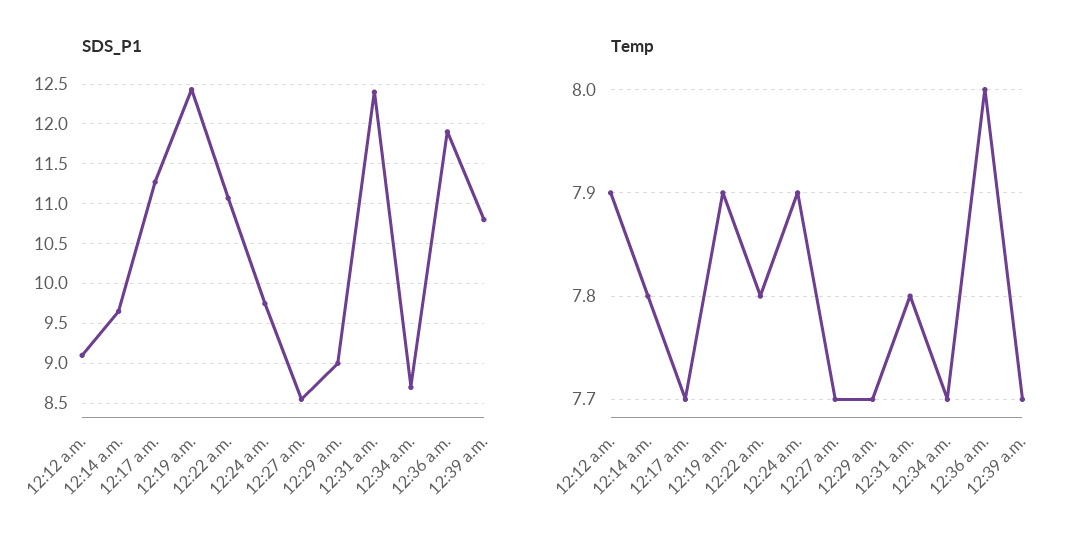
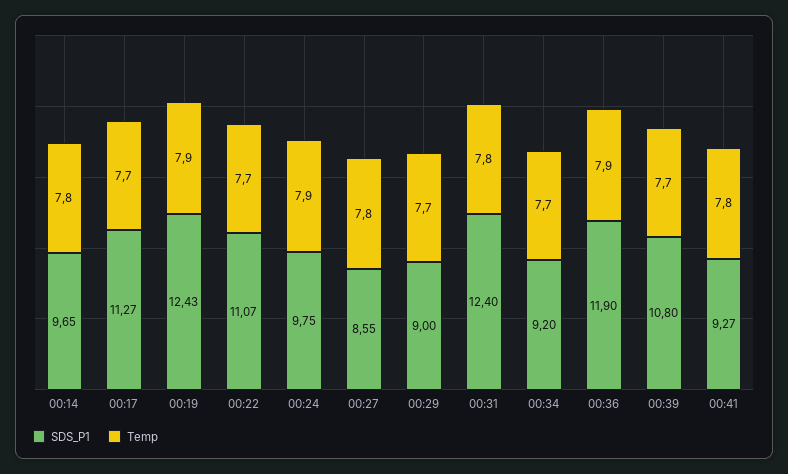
SDS_P1, 12:12 a.m.: 9.1 -> none
SDS_P1, 12:34 a.m.: 8.7 -> 9.2
Temp, 12:12 a.m.: 7.9 -> none
Temp, 12:22 a.m.: 7.8 -> 7.7
Temp, 12:27 a.m.: 7.7 -> 7.8
Temp, 12:36 a.m.: 8 -> 7.9
SDS_P1, 00:41: none -> 9.27
Temp, 00:41: none -> 7.8

